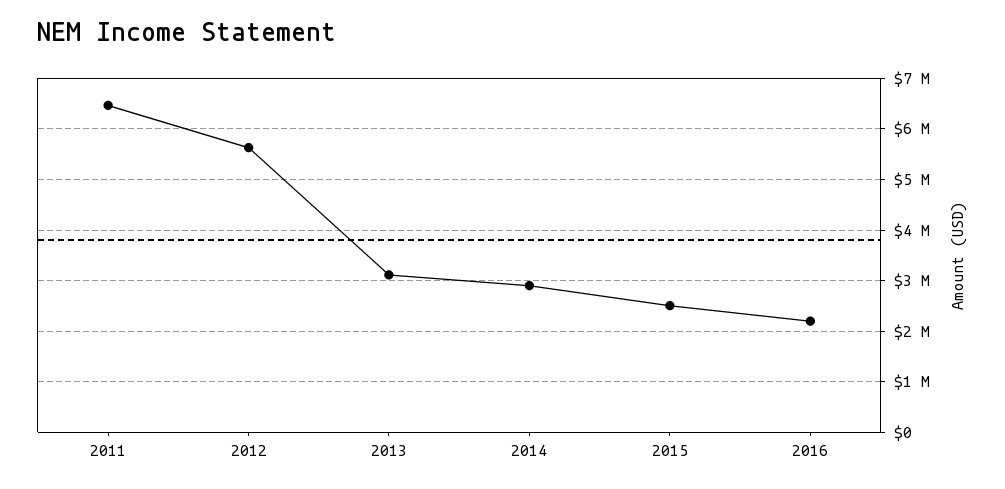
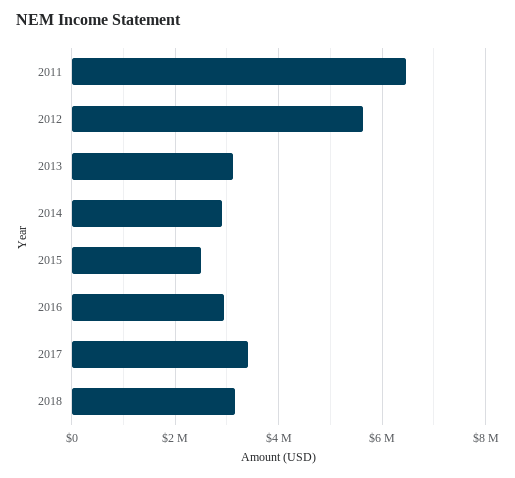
2016: 2200000 -> 3000000
2017: none -> 3400000
2018: none -> 3200000

